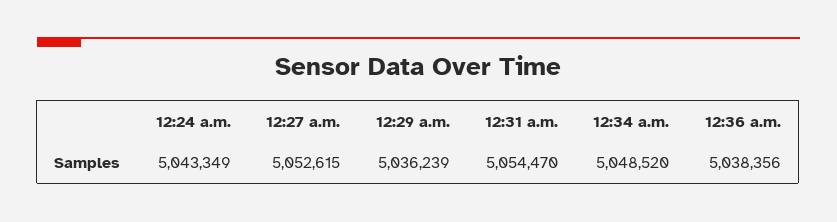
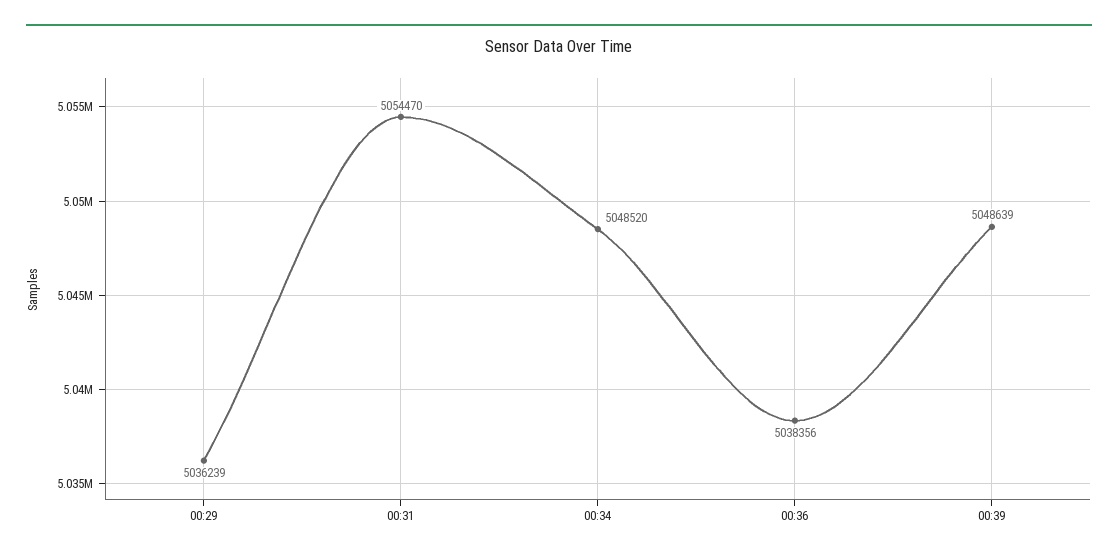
12:24 a.m.: 5043349 -> none
12:27 a.m.: 5052615 -> none
00:39: none -> 5048639

